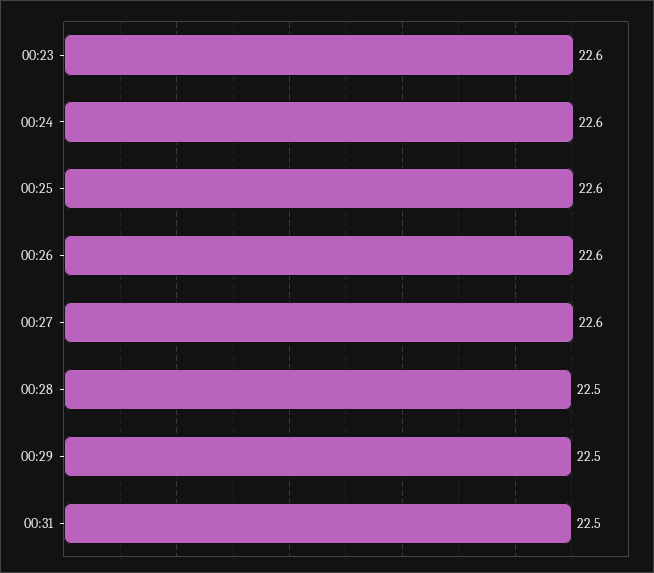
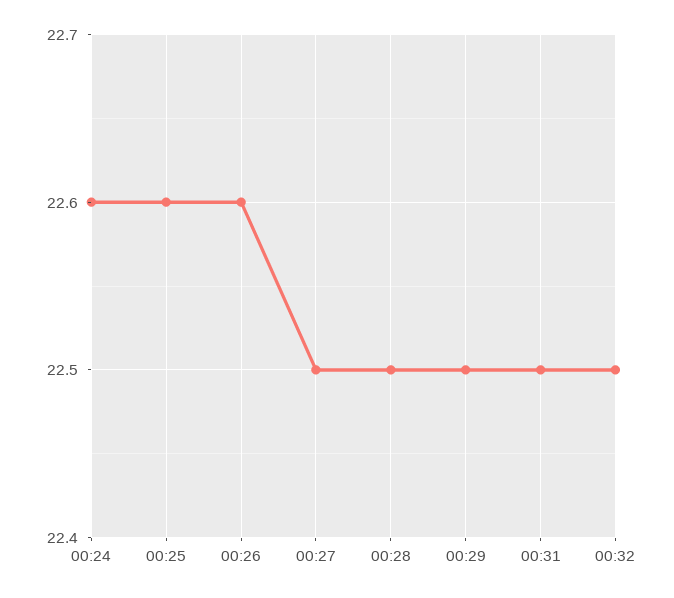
00:23: 22.6 -> none
00:27: 22.6 -> 22.5
00:32: none -> 22.5

